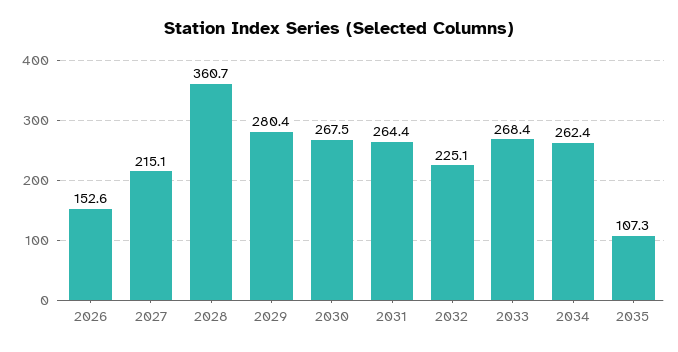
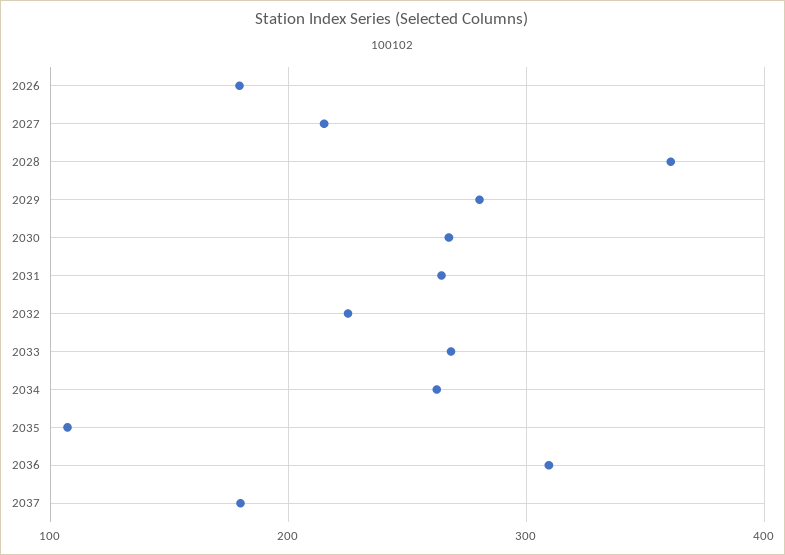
2026: 152.6 -> 180
2036: none -> 310
2037: none -> 180

